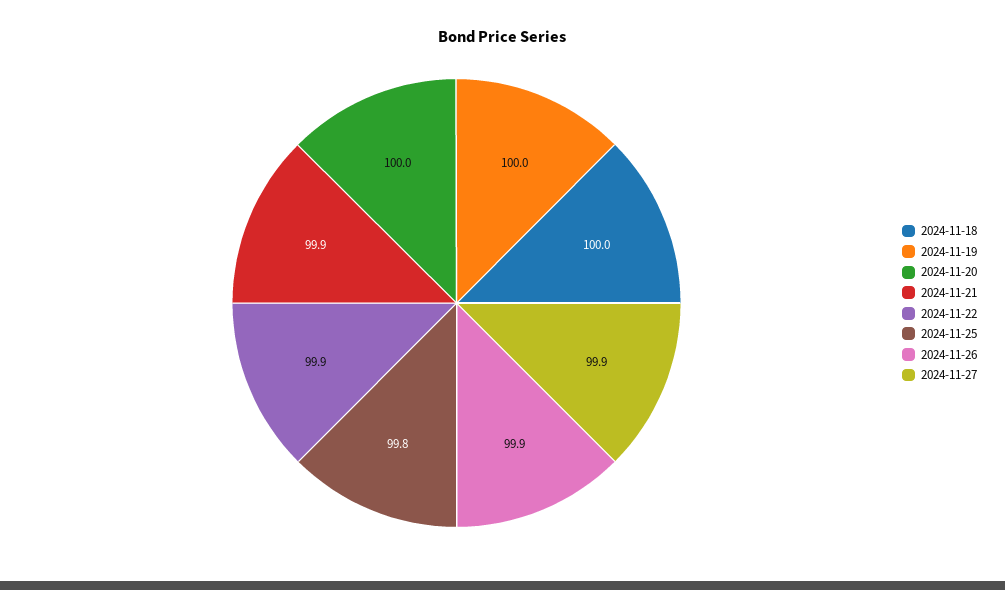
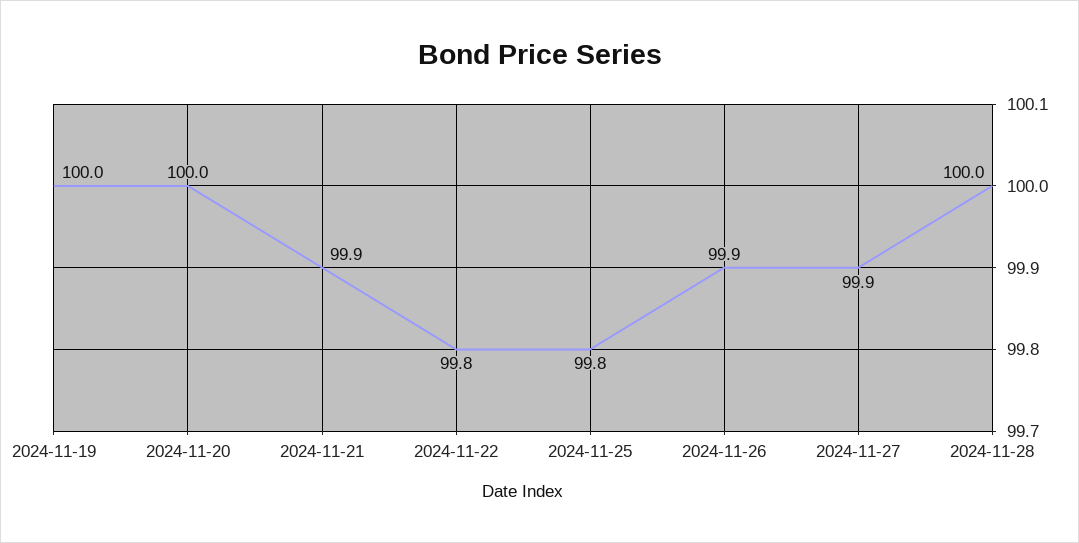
2024-11-18: 100 -> none
2024-11-22: 99.9 -> 99.8
2024-11-28: none -> 100

